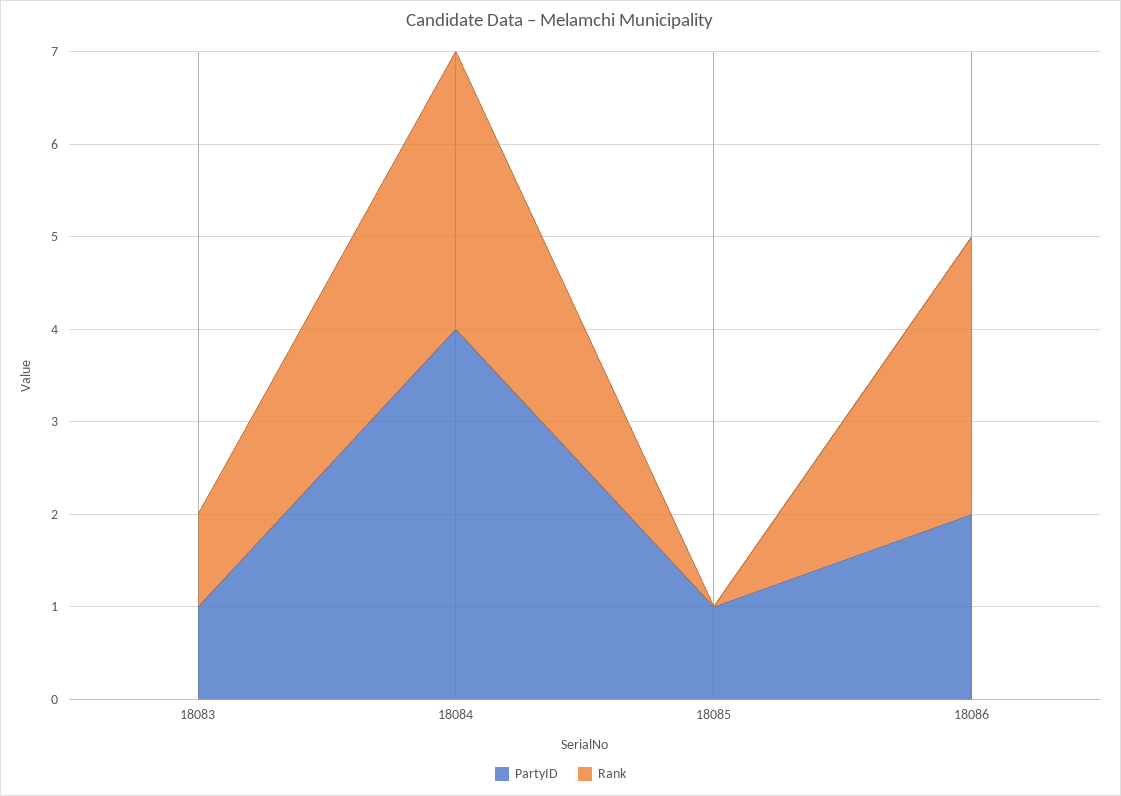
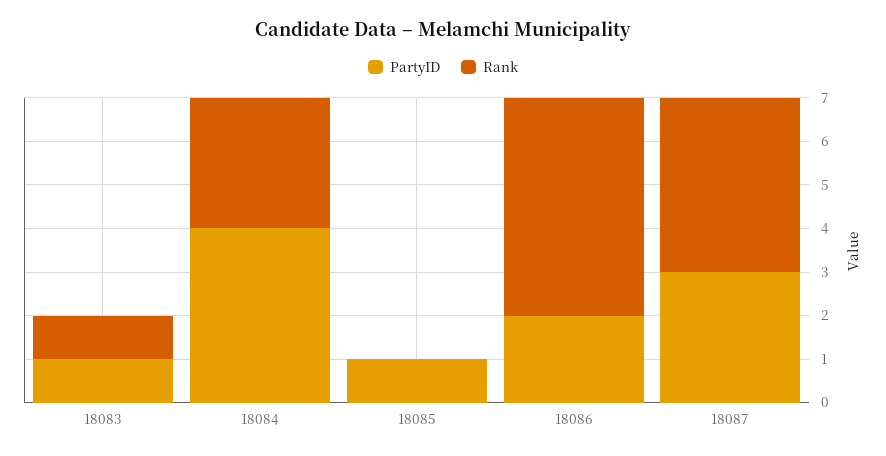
Rank, 18086: 3 -> 5
PartyID, 18087: none -> 3
Rank, 18087: none -> 4

